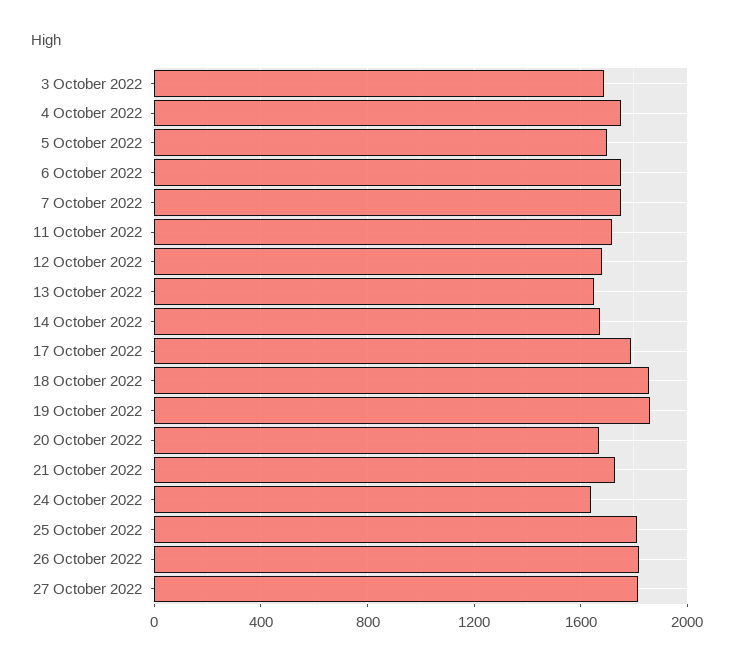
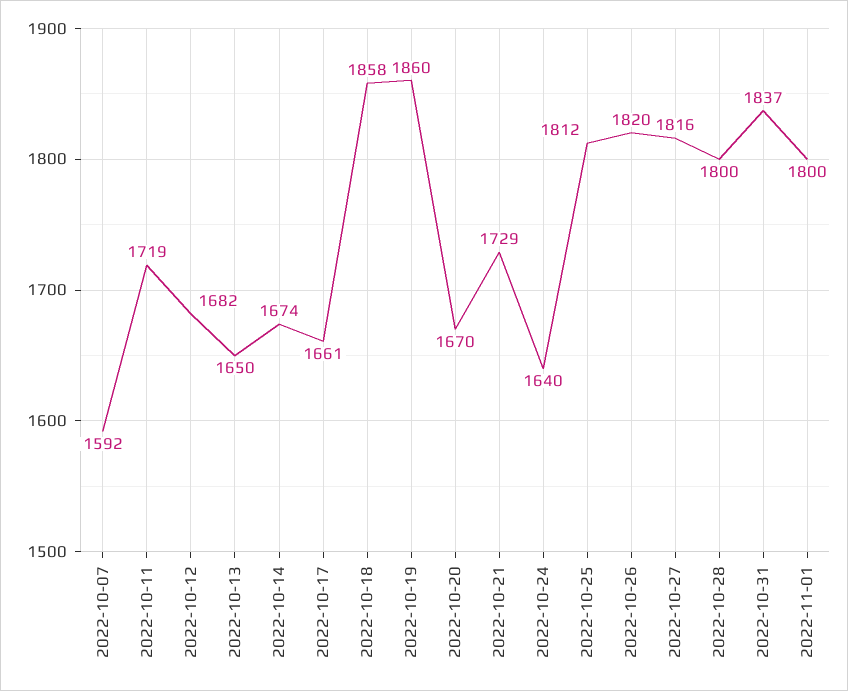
3 October 2022: 1700 -> none
4 October 2022: 1750 -> none
5 October 2022: 1700 -> none
6 October 2022: 1750 -> none
7 October 2022: 1750 -> 1592
17 October 2022: 1800 -> 1661
2022-10-28: none -> 1800
2022-10-31: none -> 1837
2022-11-01: none -> 1800

